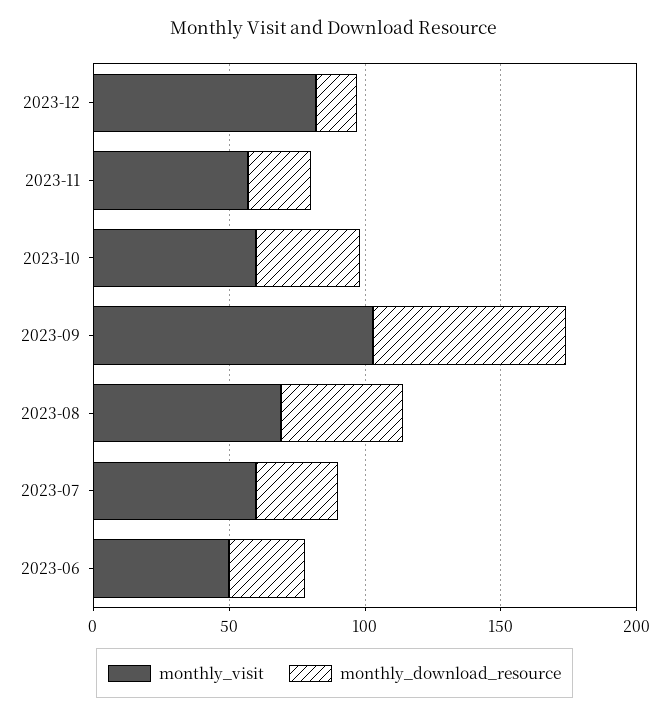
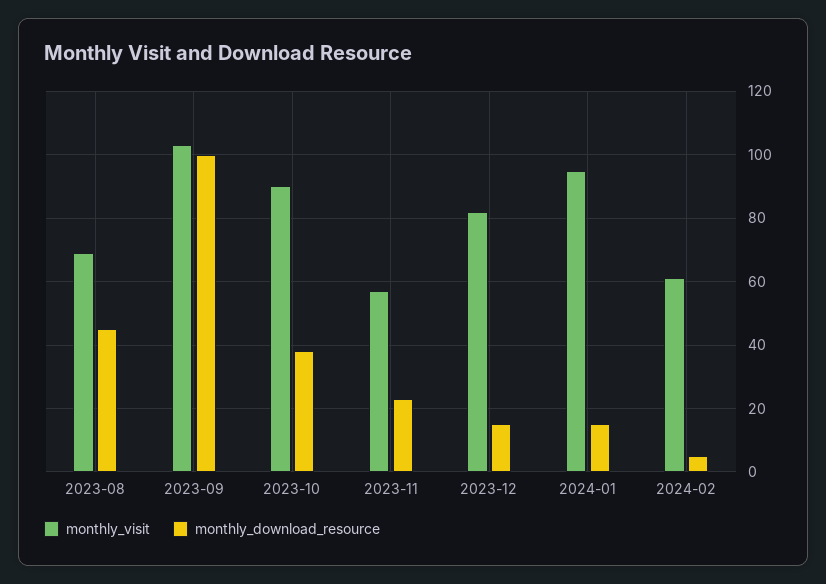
monthly_visit, 2023-10: 60 -> 90
monthly_download_resource, 2023-09: 70 -> 100
monthly_visit, 2023-07: 60 -> none
monthly_download_resource, 2023-07: 30 -> none
monthly_visit, 2023-06: 50 -> none
monthly_download_resource, 2023-06: 30 -> none
monthly_visit, 2024-01: none -> 95
monthly_download_resource, 2024-01: none -> 15
monthly_visit, 2024-02: none -> 60
monthly_download_resource, 2024-02: none -> 5

